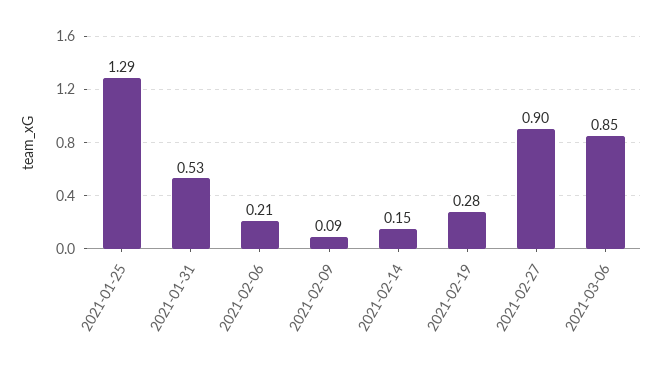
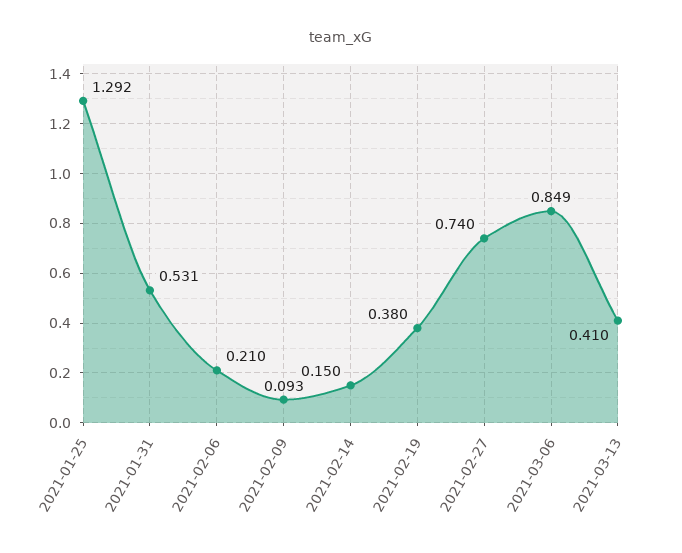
2021-02-19: 0.28 -> 0.38
2021-02-27: 0.9 -> 0.74
2021-03-13: none -> 0.41

